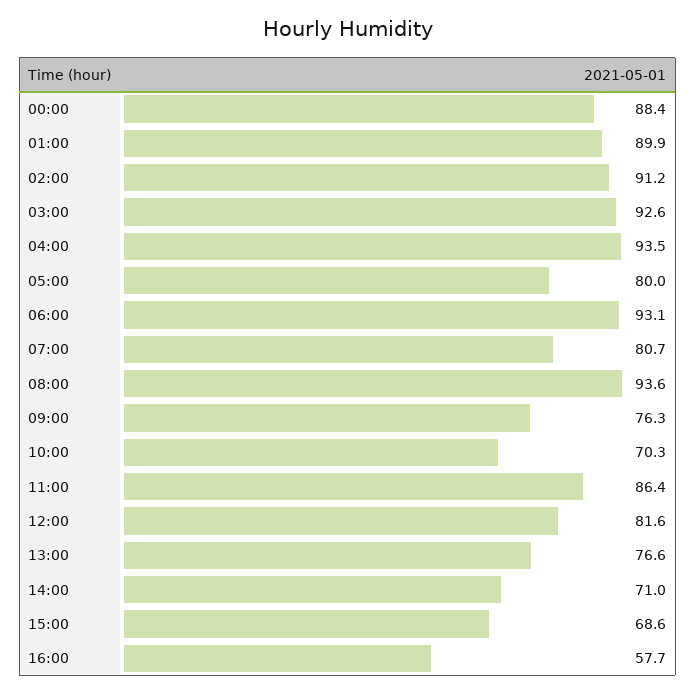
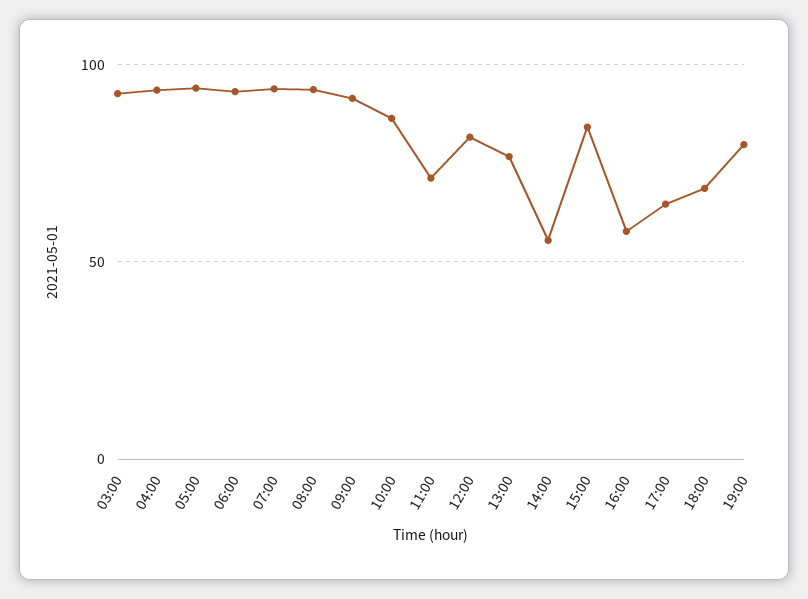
00:00: 88.4 -> none
01:00: 89.9 -> none
02:00: 91.2 -> none
05:00: 80 -> 95
07:00: 80.7 -> 95
09:00: 76.3 -> 90
10:00: 70.3 -> 85
11:00: 86.4 -> 70
14:00: 71 -> 55
15:00: 68.6 -> 85
17:00: none -> 65
18:00: none -> 70
19:00: none -> 80

